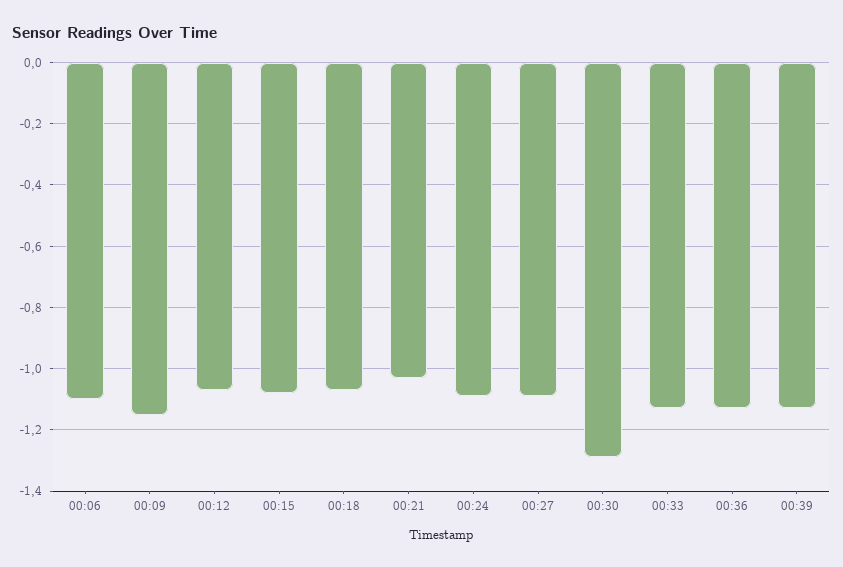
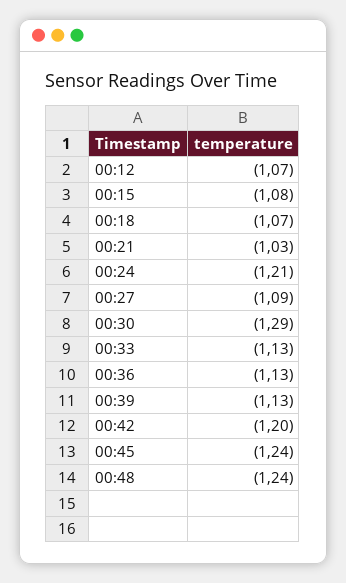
00:06: -1.1 -> none
00:09: -1.15 -> none
00:24: -1.1 -> -1.21
00:42: none -> -1.2
00:45: none -> -1.24
00:48: none -> -1.24

